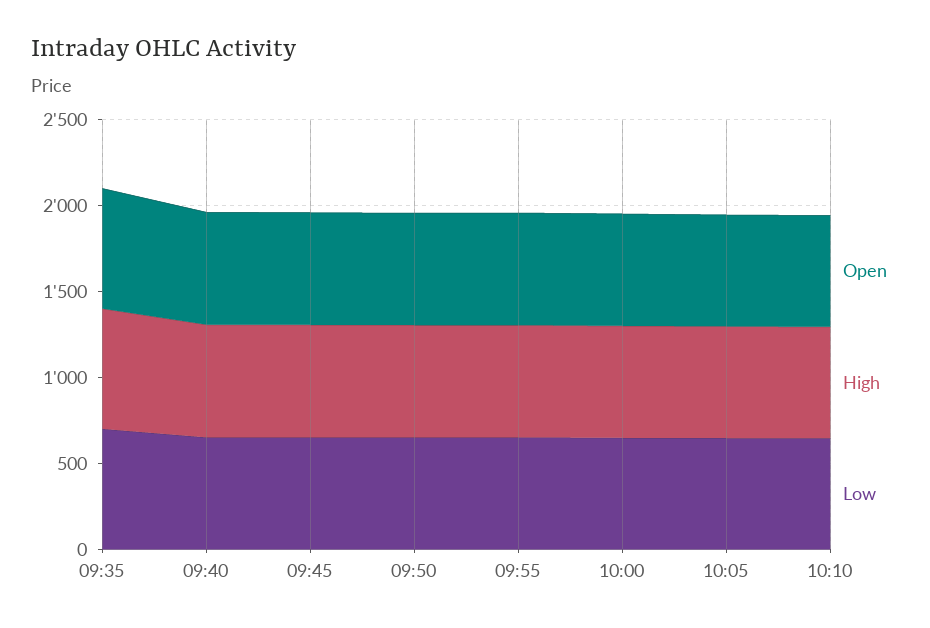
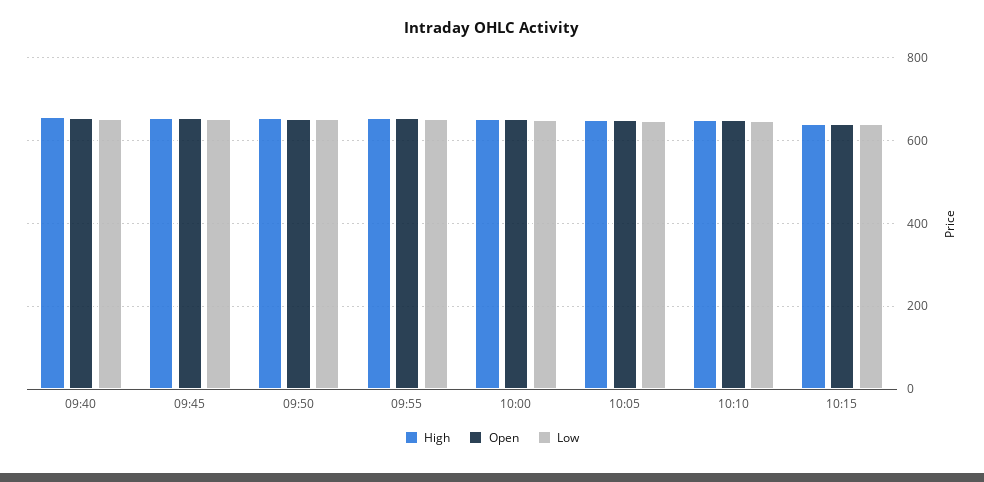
Open, 09:35: 700 -> none
High, 09:35: 700 -> none
Low, 09:35: 700 -> none
High, 10:15: none -> 640
Open, 10:15: none -> 640
Low, 10:15: none -> 640

